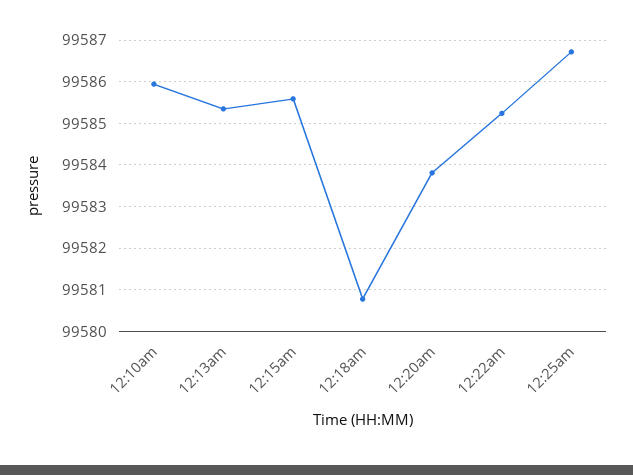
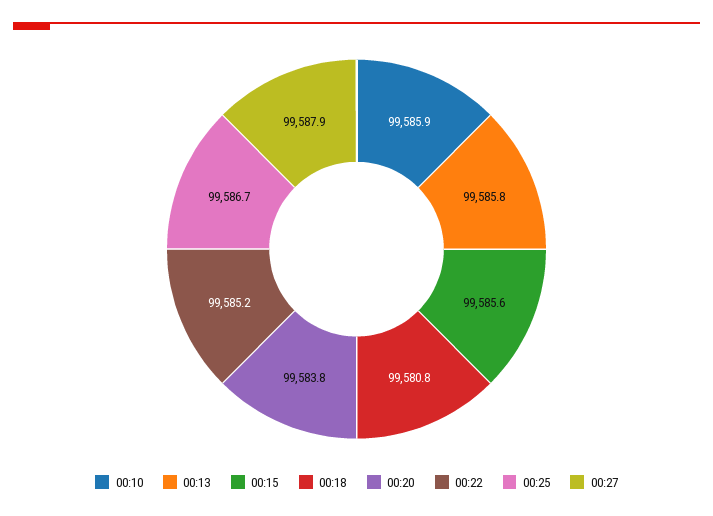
12:13am: 99585.4 -> 99585.8
00:27: none -> 99587.9

